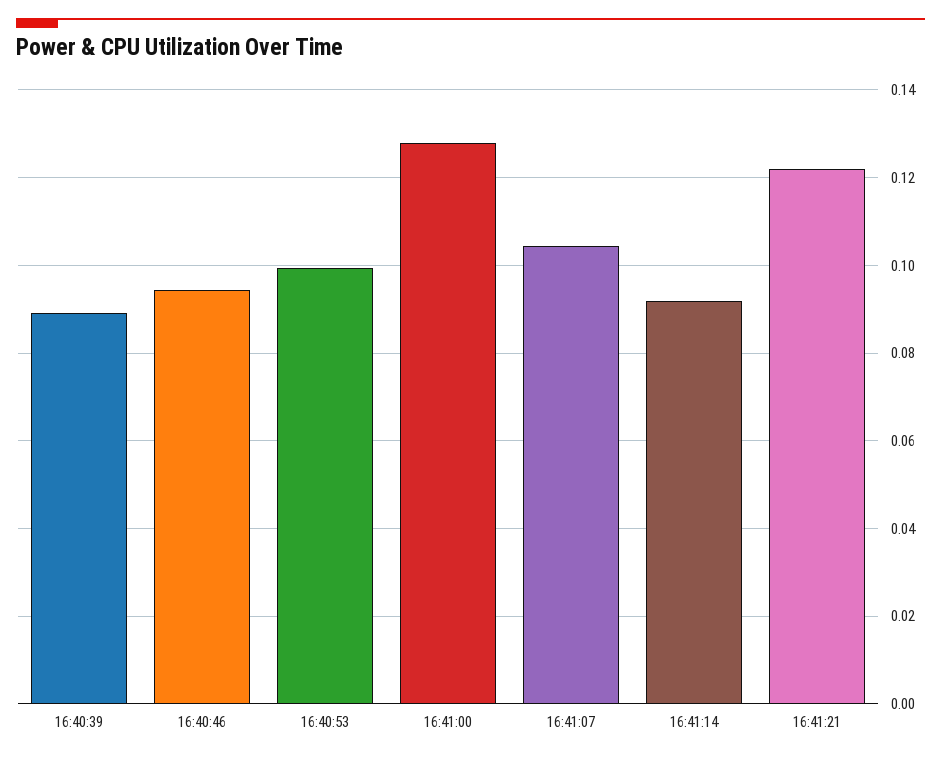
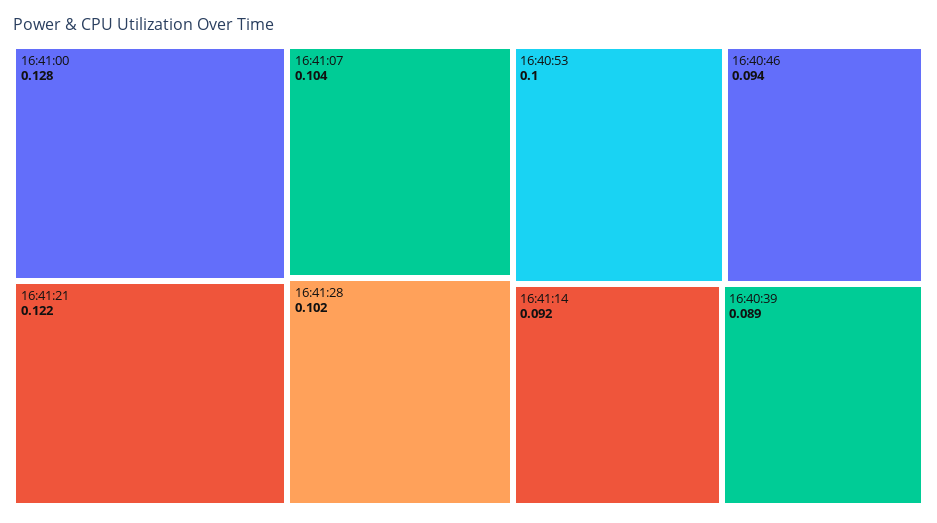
16:41:28: none -> 0.102

